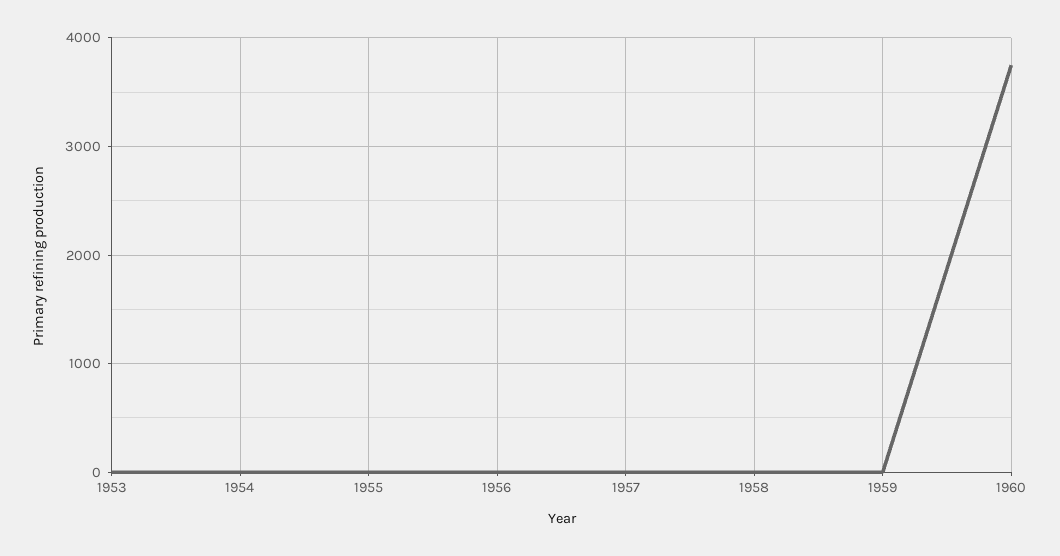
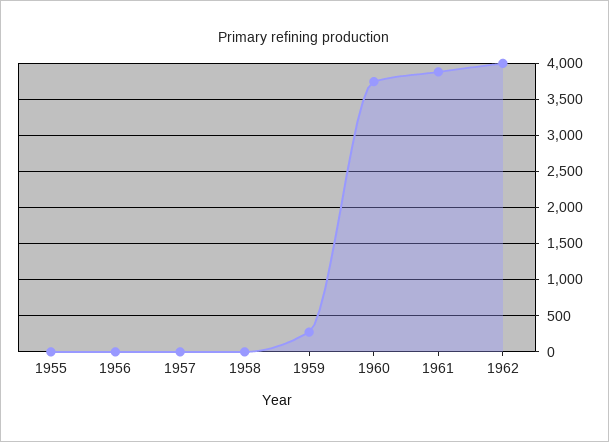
1953: 0 -> none
1954: 0 -> none
1959: 0 -> 300
1961: none -> 3900
1962: none -> 4000

